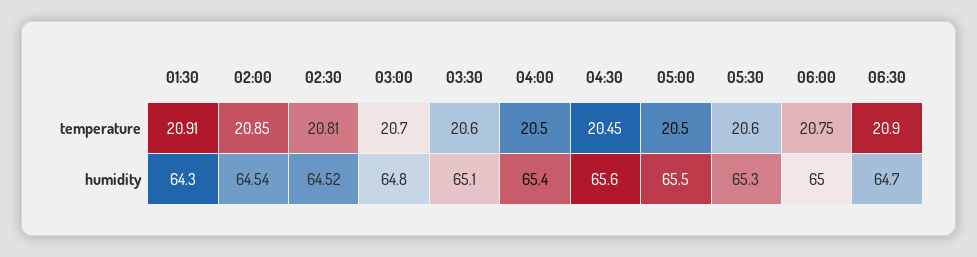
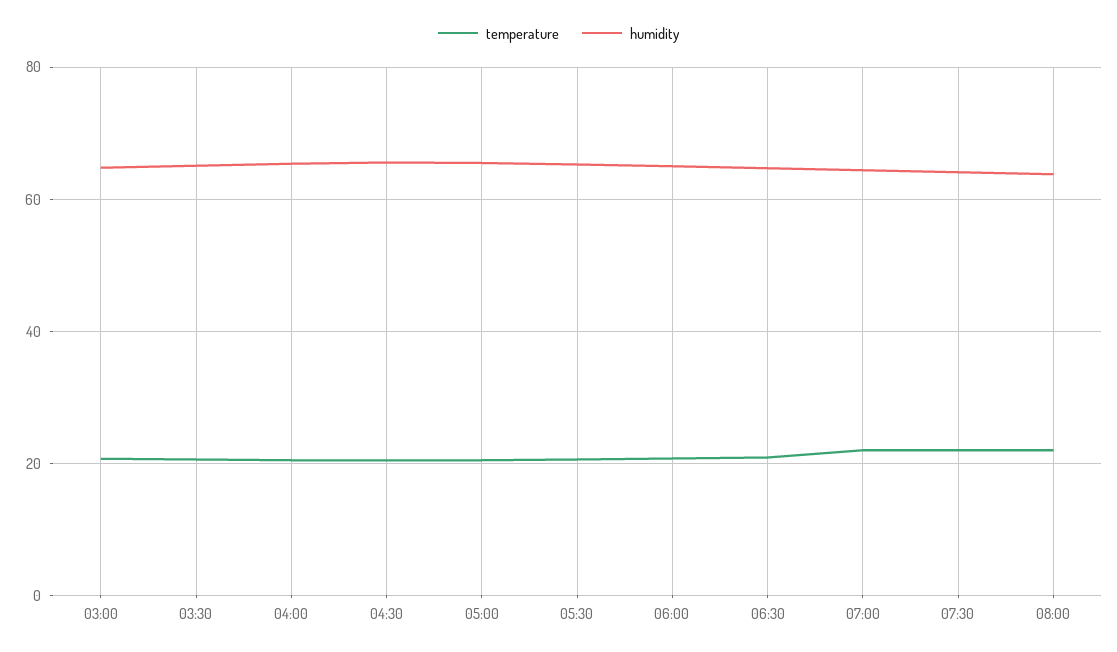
temperature, 01:30: 20.91 -> none
temperature, 02:00: 20.85 -> none
temperature, 02:30: 20.81 -> none
humidity, 01:30: 64.3 -> none
humidity, 02:00: 64.54 -> none
humidity, 02:30: 64.52 -> none
temperature, 07:00: none -> 22
humidity, 07:00: none -> 64
temperature, 07:30: none -> 22
humidity, 07:30: none -> 64
temperature, 08:00: none -> 22
humidity, 08:00: none -> 64

